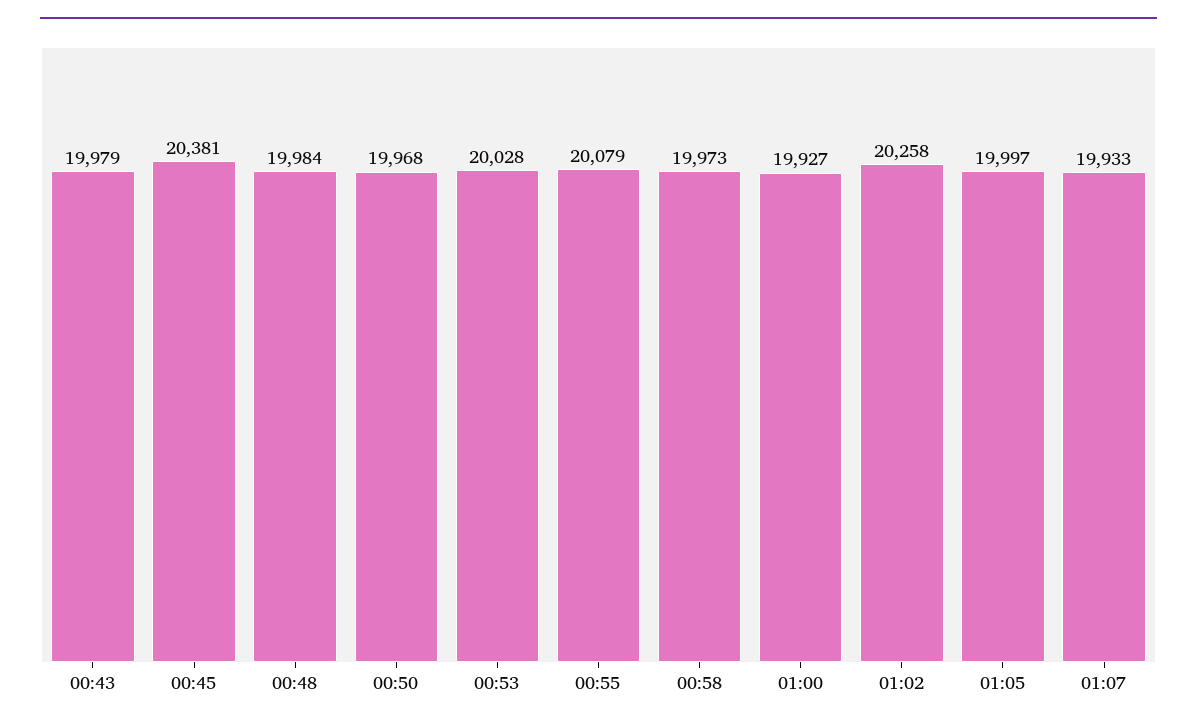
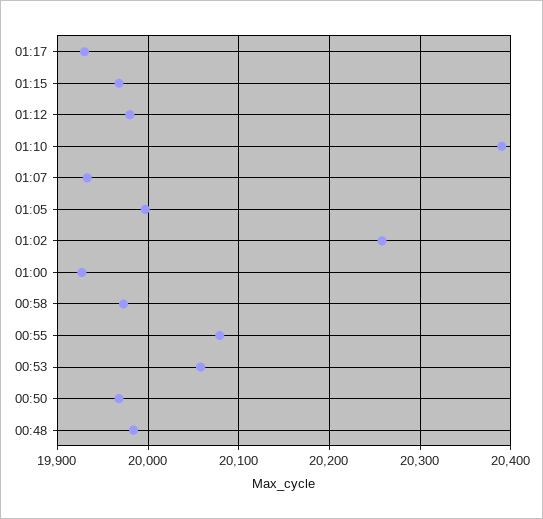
00:43: 19979 -> none
00:45: 20381 -> none
00:53: 20028 -> 20060
01:17: none -> 19930
01:15: none -> 19970
01:12: none -> 19980
01:10: none -> 20390

